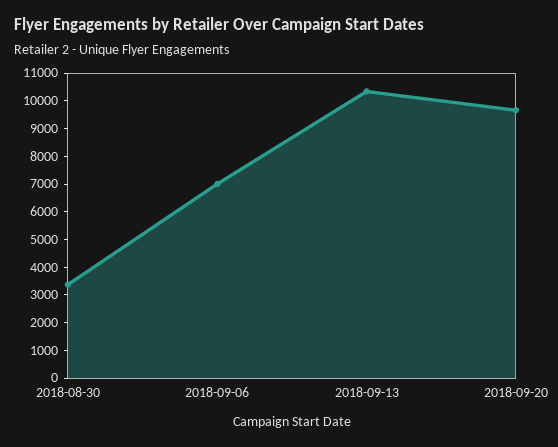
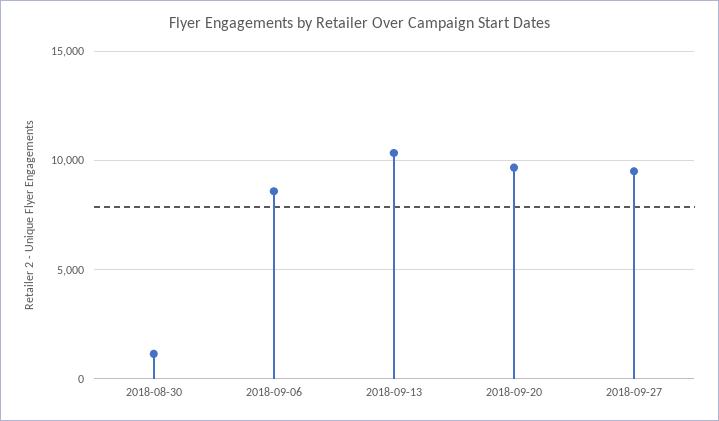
2018-08-30: 3500 -> 1000
2018-09-06: 7000 -> 8500
2018-09-27: none -> 9500

